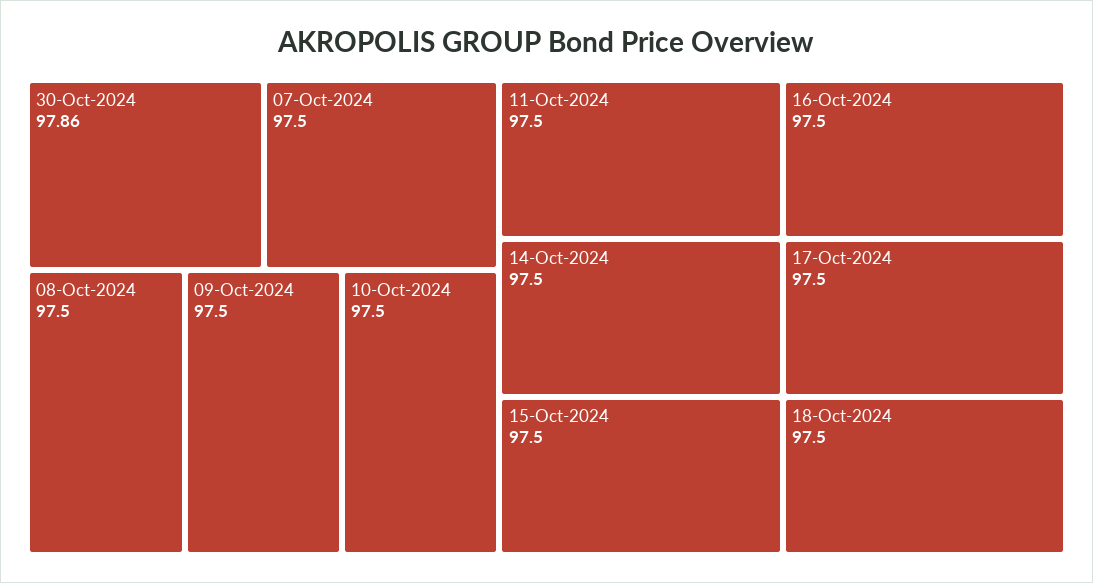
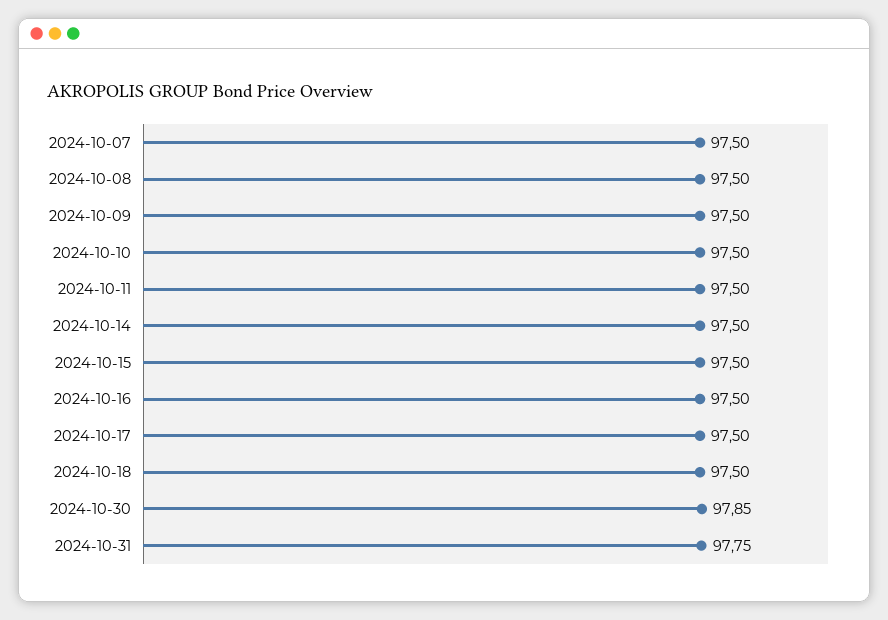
30-Oct-2024: 97.86 -> 97.85
2024-10-31: none -> 97.75

